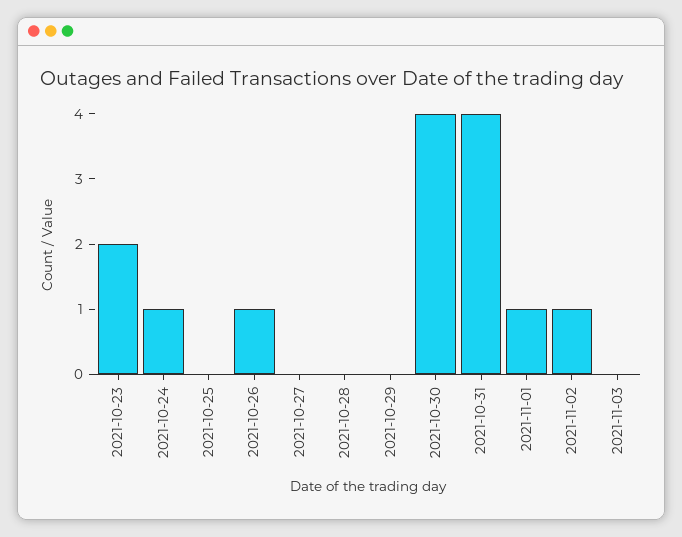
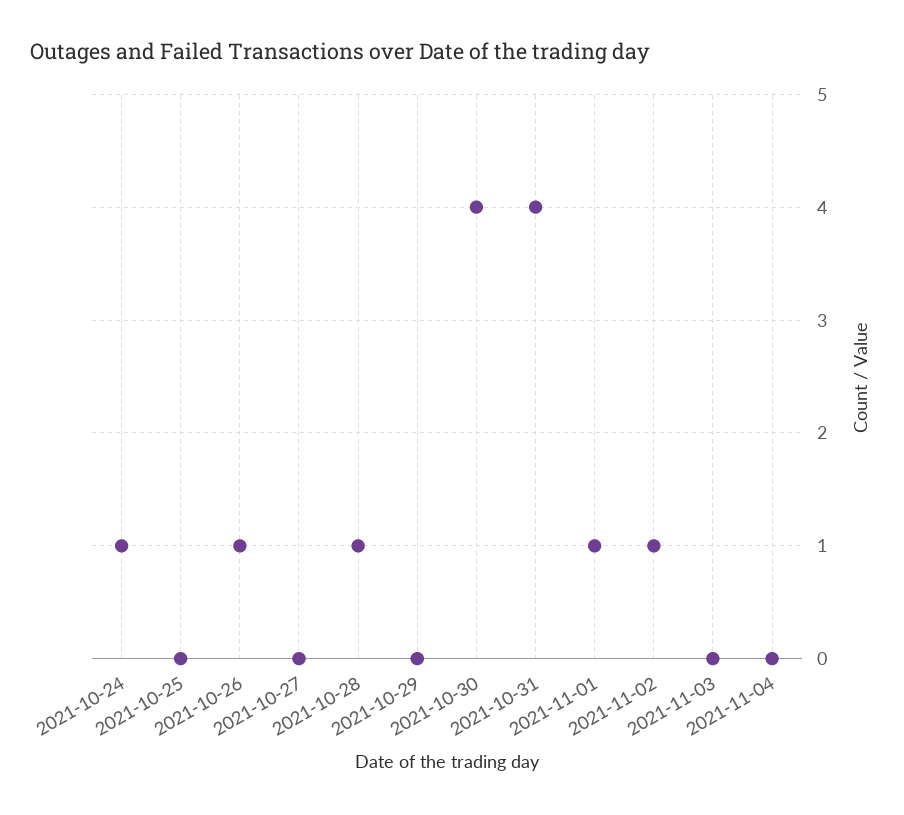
2021-10-23: 2 -> none
2021-10-28: 0 -> 1
2021-11-04: none -> 0

